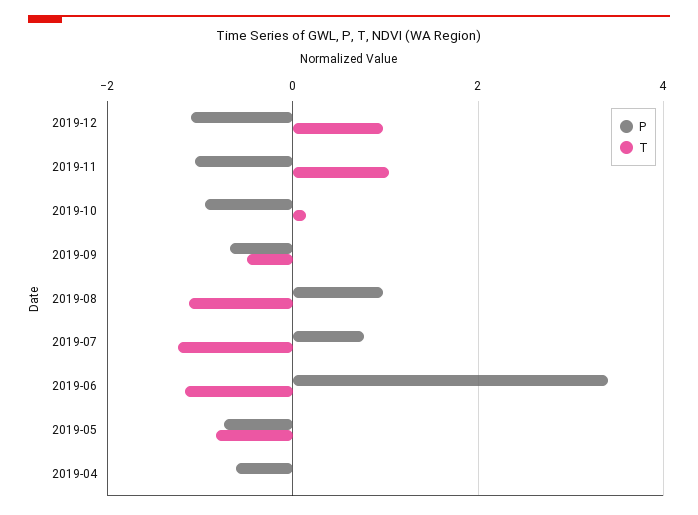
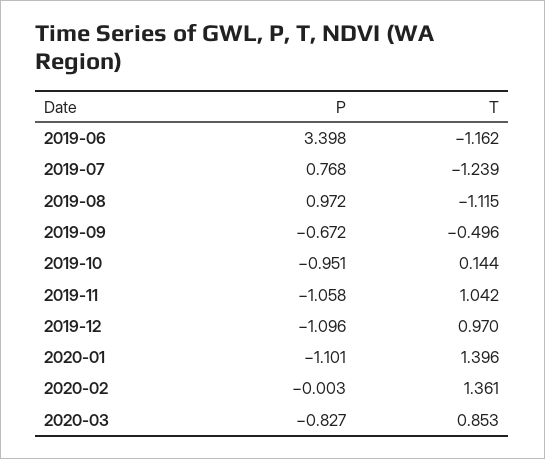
P, 2019-05: -0.8 -> none
T, 2019-05: -0.8 -> none
P, 2019-04: -0.6 -> none
T, 2019-04: 0 -> none
P, 2020-01: none -> -1.101
T, 2020-01: none -> 1.396
P, 2020-02: none -> -0.003
T, 2020-02: none -> 1.361
P, 2020-03: none -> -0.827
T, 2020-03: none -> 0.853

